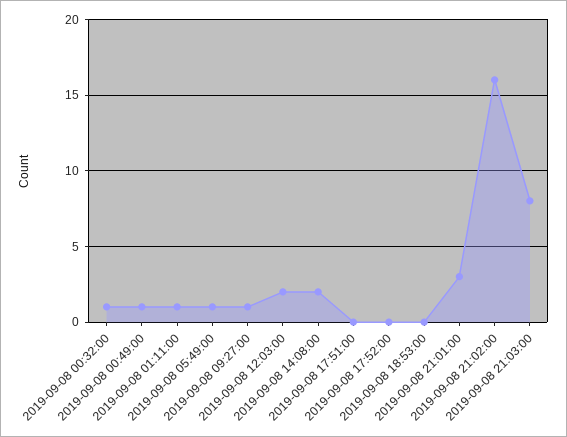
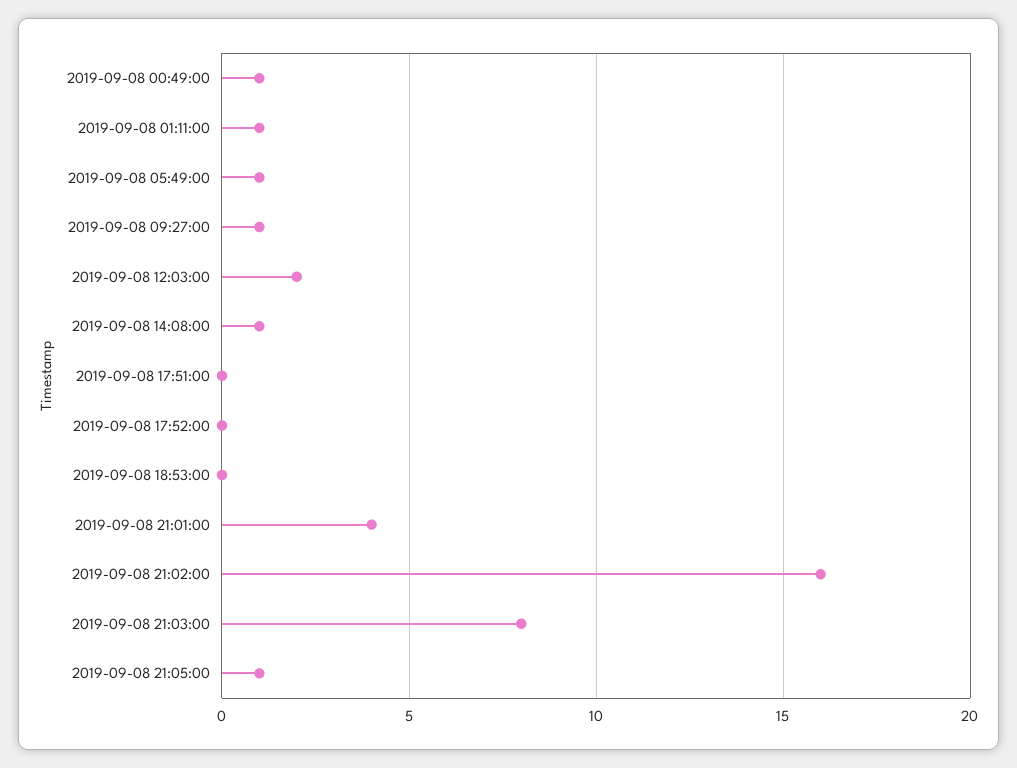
2019-09-08 00:32:00: 1 -> none
2019-09-08 14:08:00: 2 -> 1
2019-09-08 21:01:00: 3 -> 4
2019-09-08 21:05:00: none -> 1

